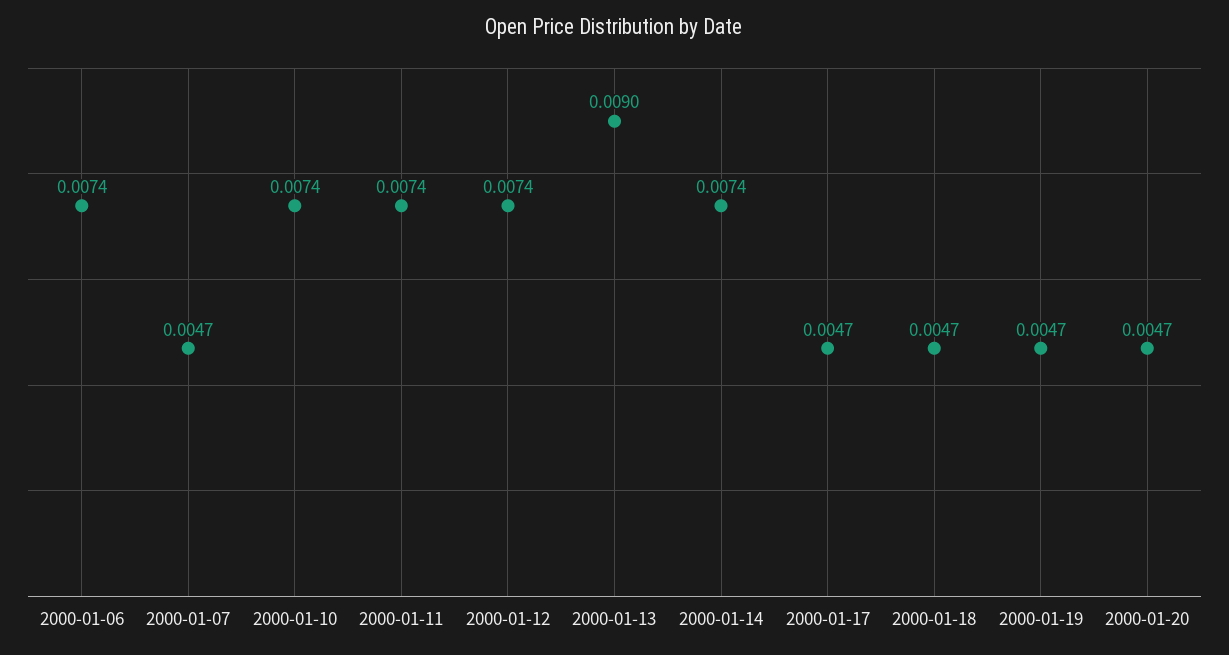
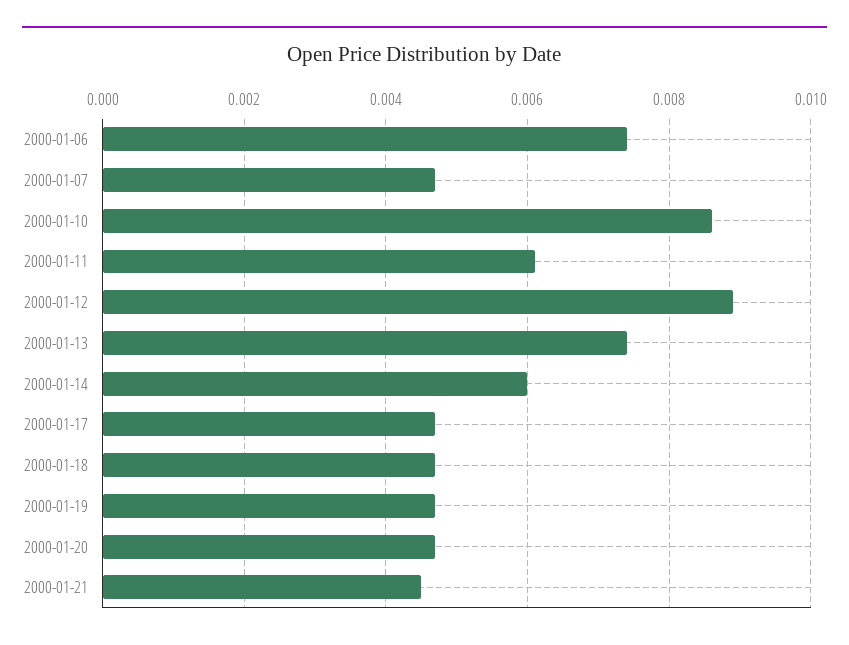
2000-01-10: 0.0074 -> 0.0085
2000-01-11: 0.0074 -> 0.006
2000-01-12: 0.0074 -> 0.009
2000-01-13: 0.009 -> 0.0075
2000-01-14: 0.0074 -> 0.006
2000-01-21: none -> 0.0045

